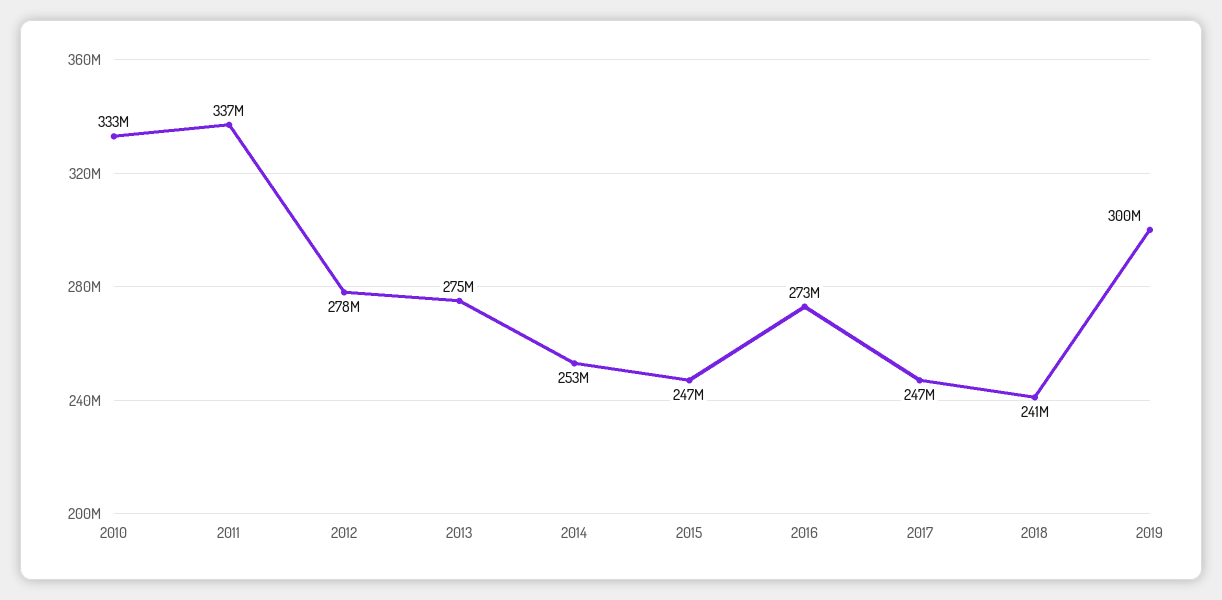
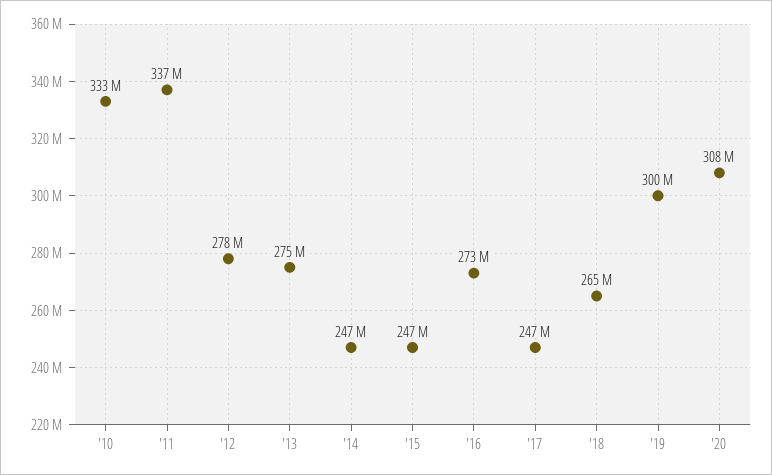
2014: 253000000 -> 247000000
2018: 241000000 -> 265000000
'20: none -> 308000000

